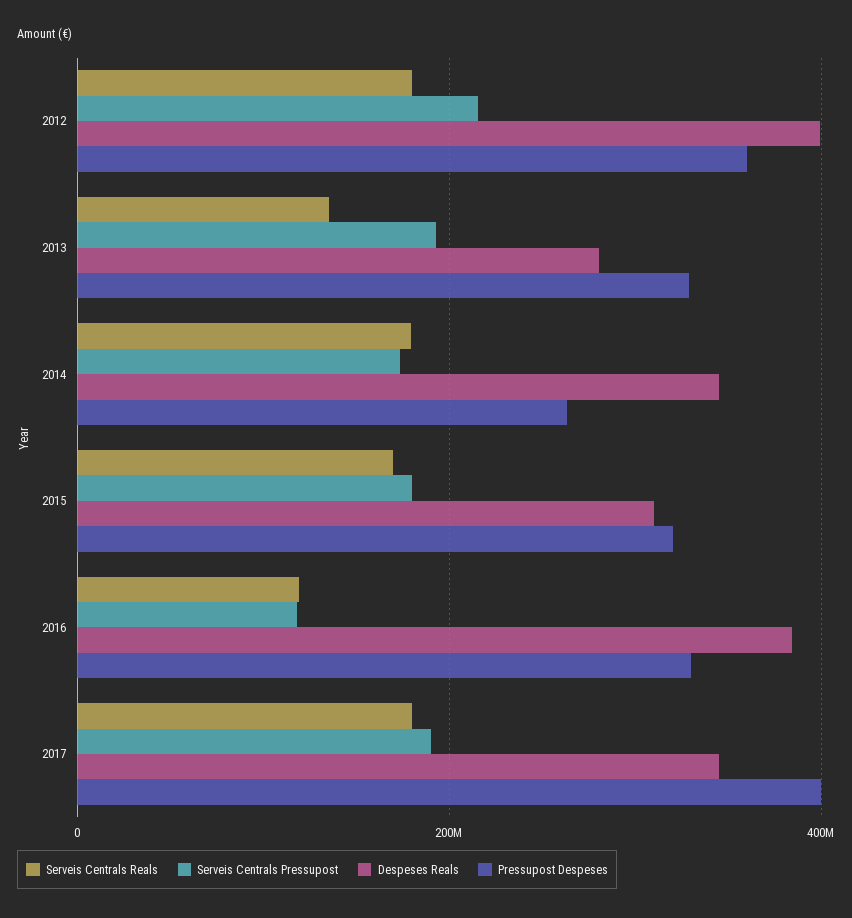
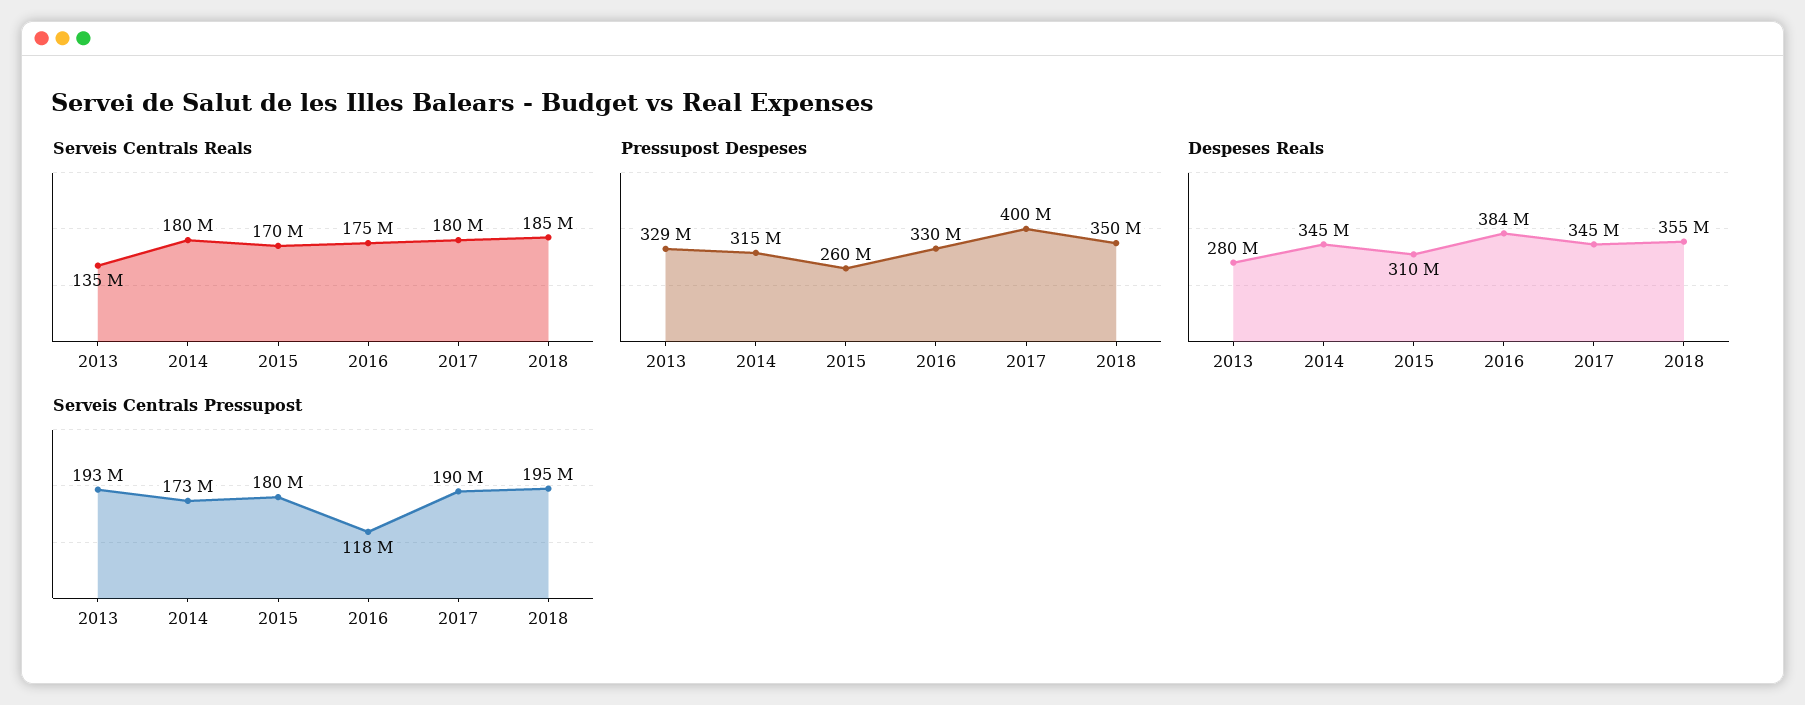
Serveis Centrals Reals, 2012: 180000000 -> none
Serveis Centrals Pressupost, 2012: 220000000 -> none
Despeses Reals, 2012: 400000000 -> none
Pressupost Despeses, 2012: 360000000 -> none
Pressupost Despeses, 2014: 260000000 -> 315000000
Pressupost Despeses, 2015: 320000000 -> 260000000
Serveis Centrals Reals, 2016: 120000000 -> 175000000
Serveis Centrals Reals, 2018: none -> 185000000
Pressupost Despeses, 2018: none -> 350000000
Despeses Reals, 2018: none -> 355000000
Serveis Centrals Pressupost, 2018: none -> 195000000

